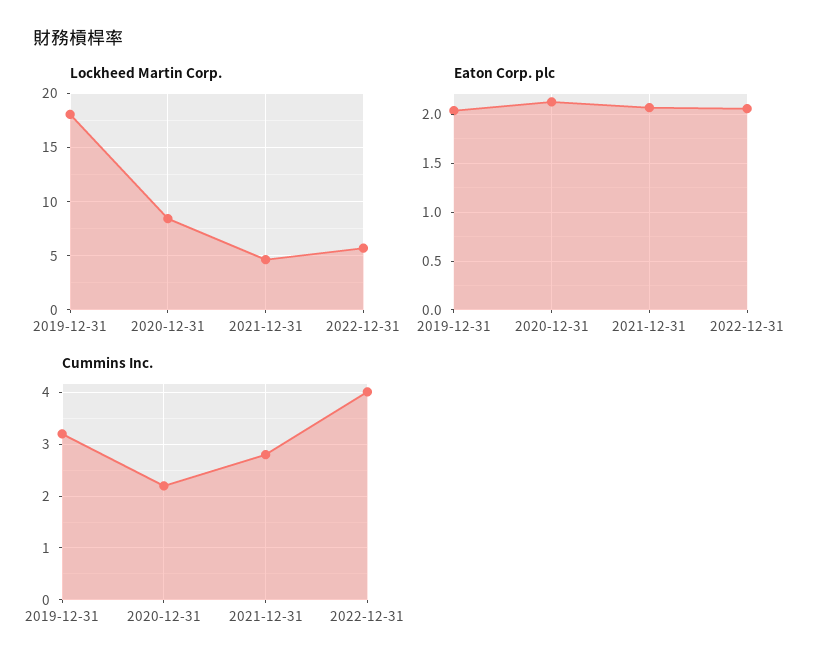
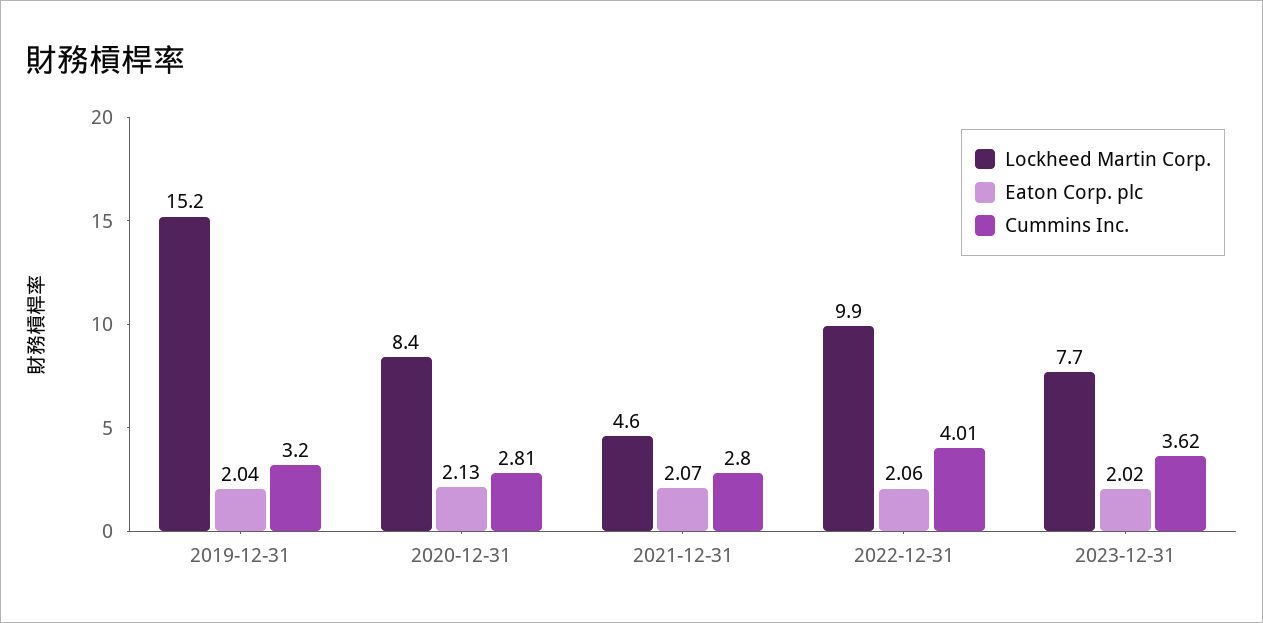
Lockheed Martin Corp., 2019-12-31: 18 -> 15.2
Lockheed Martin Corp., 2022-12-31: 6 -> 9.9
Cummins Inc., 2020-12-31: 2.2 -> 2.81
Lockheed Martin Corp., 2023-12-31: none -> 7.7
Eaton Corp. plc, 2023-12-31: none -> 2.02
Cummins Inc., 2023-12-31: none -> 3.62

